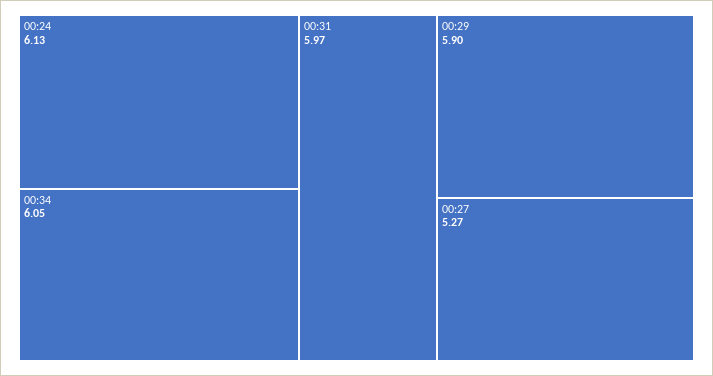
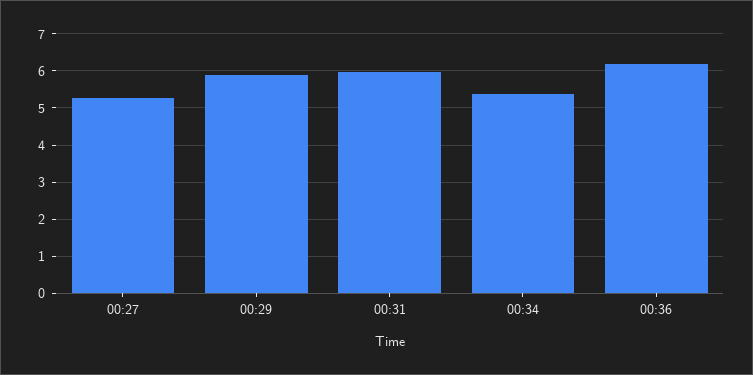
00:24: 6.13 -> none
00:34: 6.05 -> 5.4
00:36: none -> 6.2

